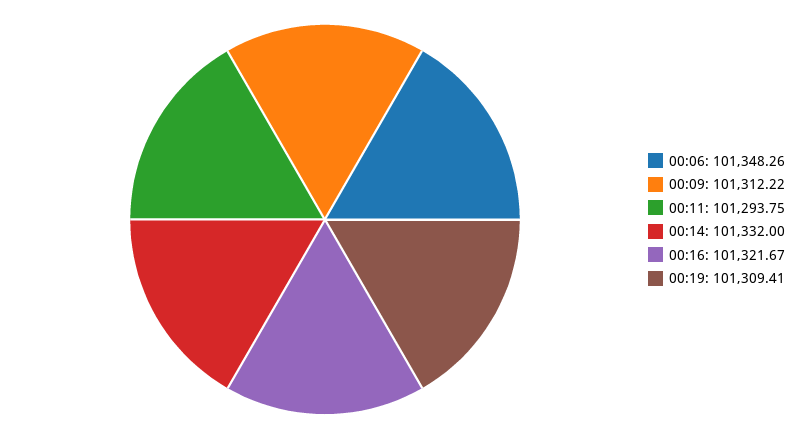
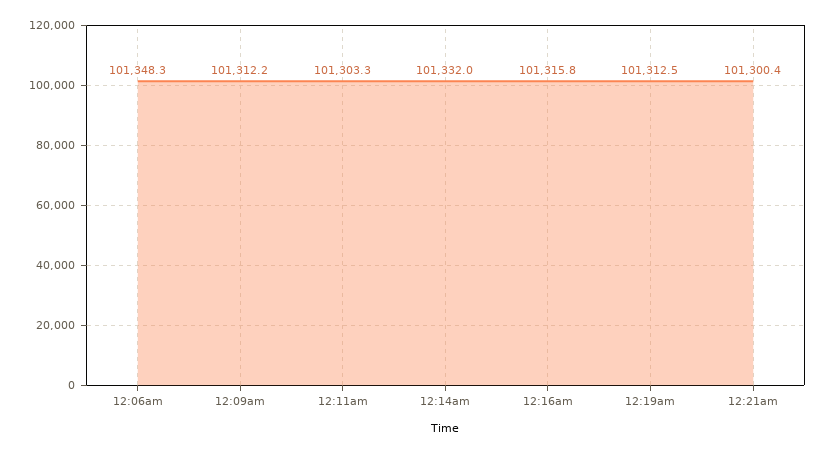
00:11: 101293.75 -> 101303.3
00:16: 101321.67 -> 101315.8
00:19: 101309.41 -> 101312.5
12:21am: none -> 101300.4

